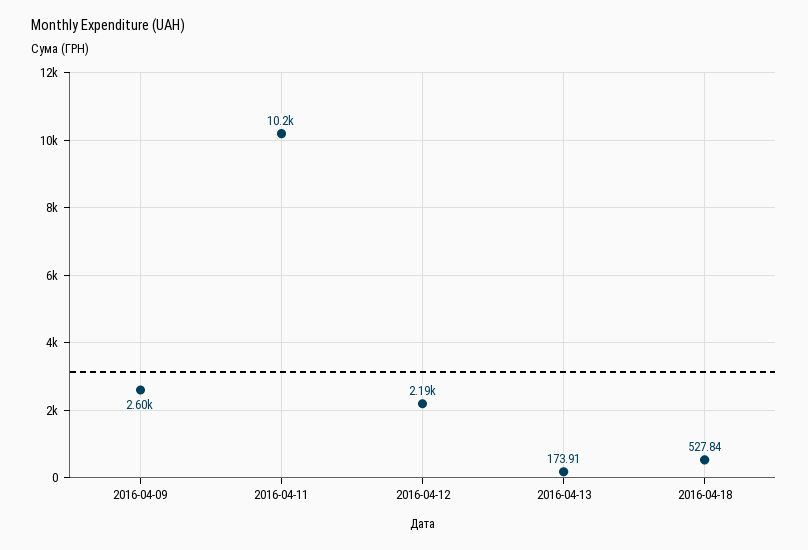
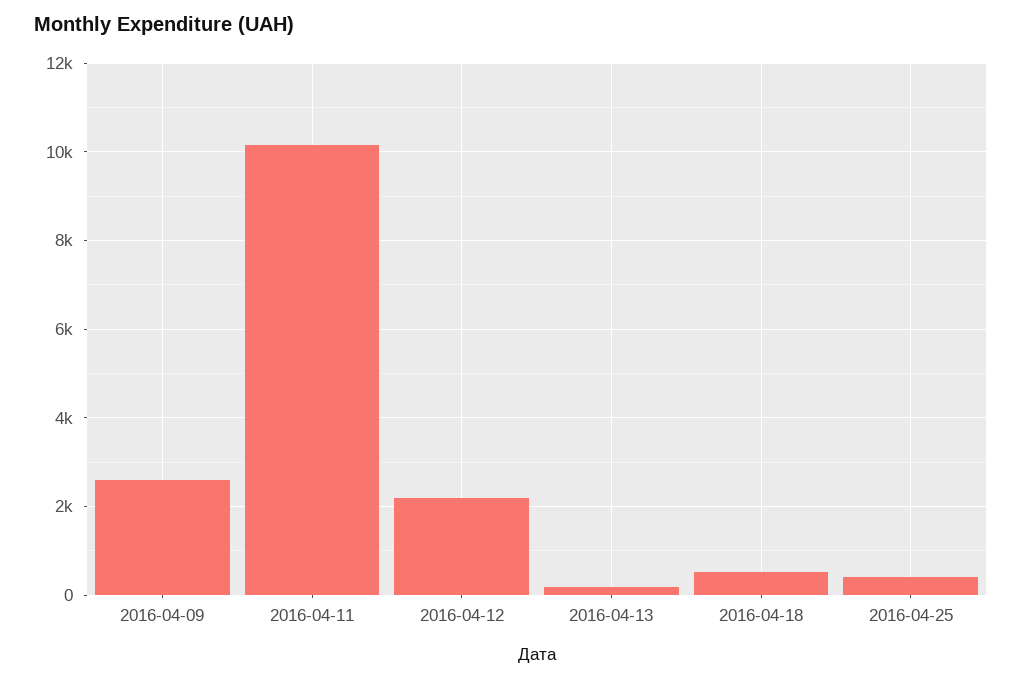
2016-04-25: none -> 400

